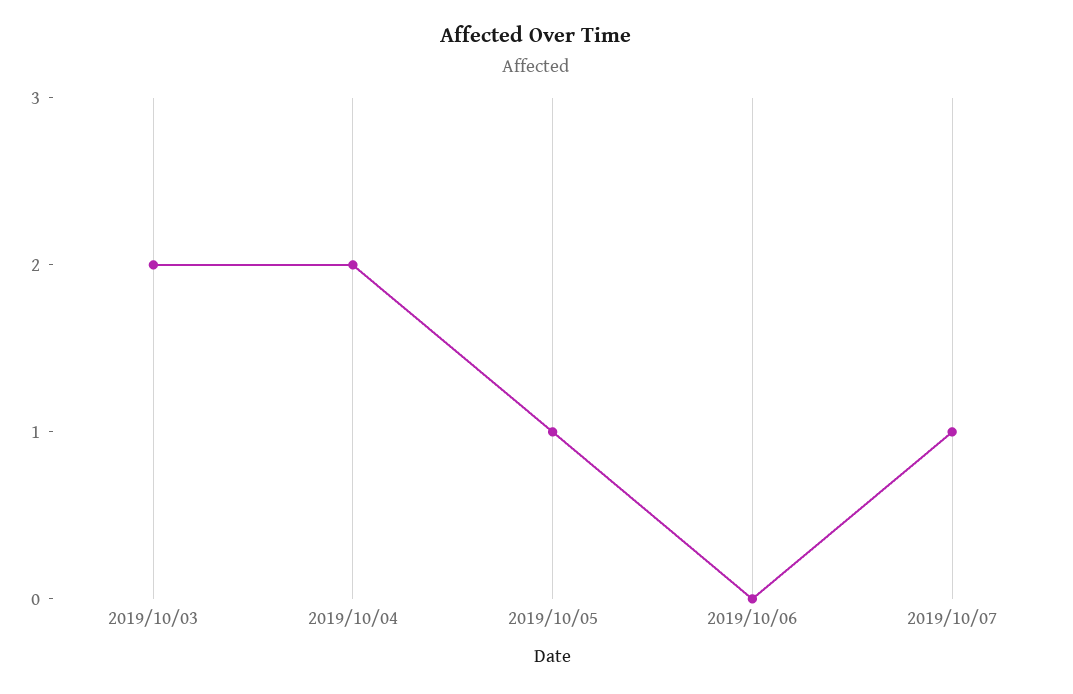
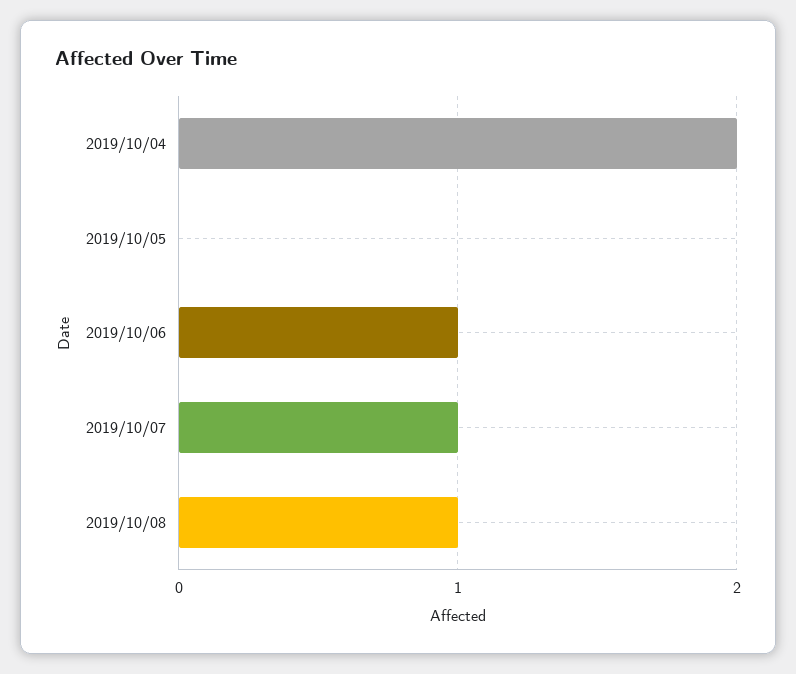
2019/10/03: 2 -> none
2019/10/05: 1 -> 0
2019/10/06: 0 -> 1
2019/10/08: none -> 1

